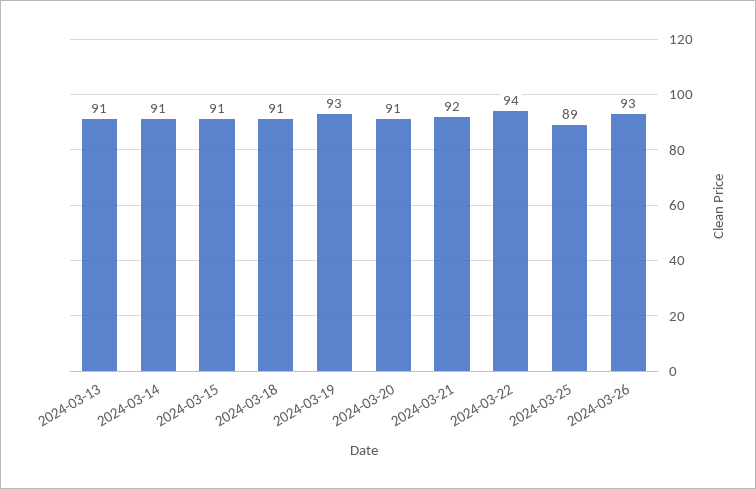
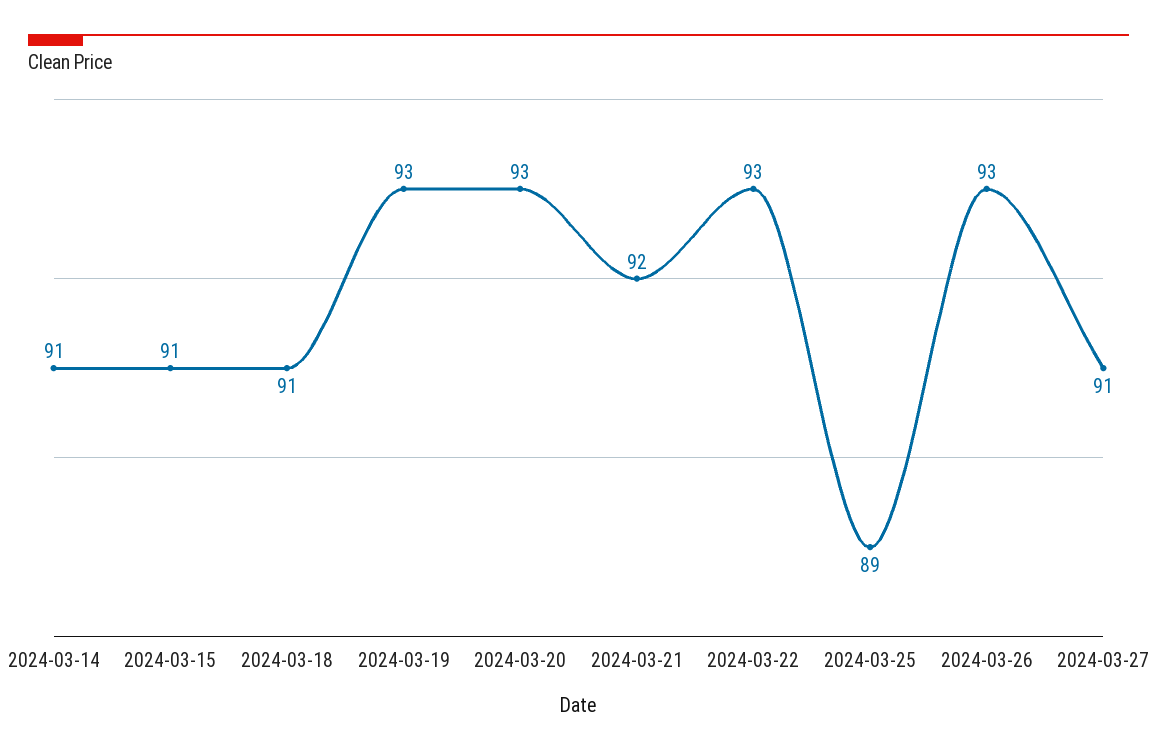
2024-03-13: 91 -> none
2024-03-20: 91 -> 93
2024-03-22: 94 -> 93
2024-03-27: none -> 91

